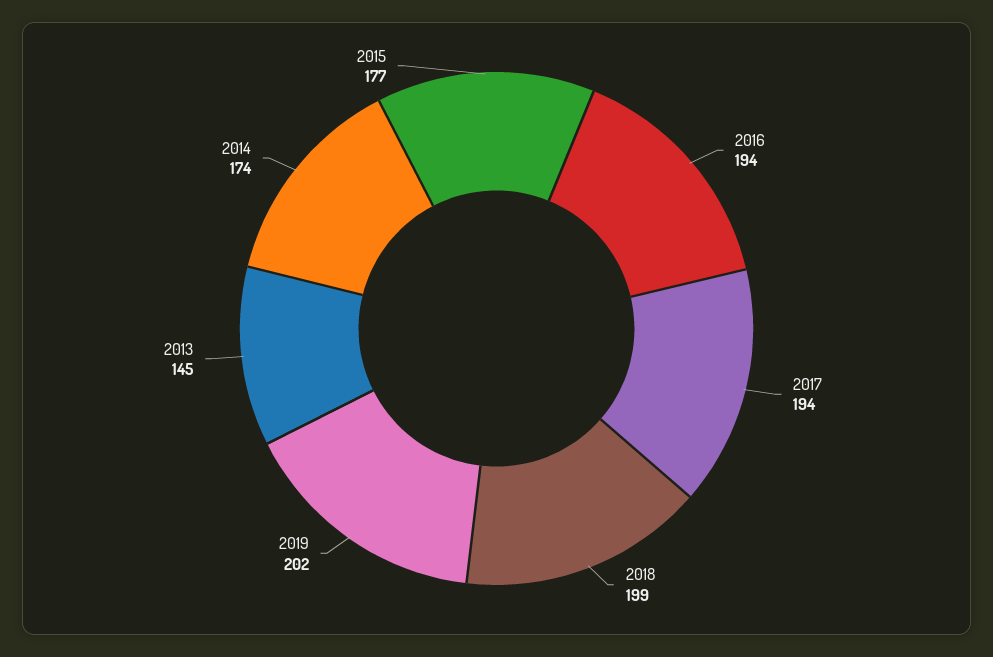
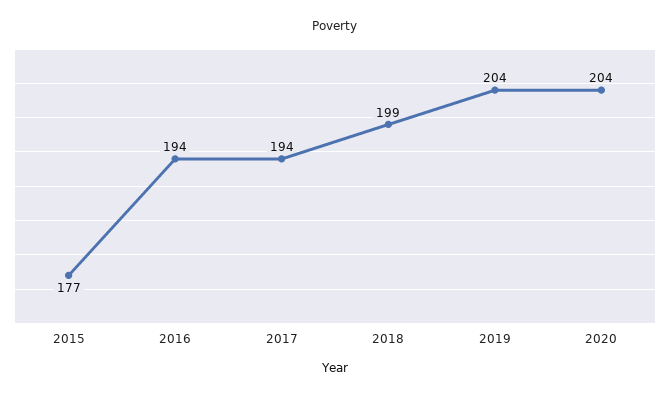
2019: 202 -> 204
2013: 145 -> none
2014: 174 -> none
2020: none -> 204

